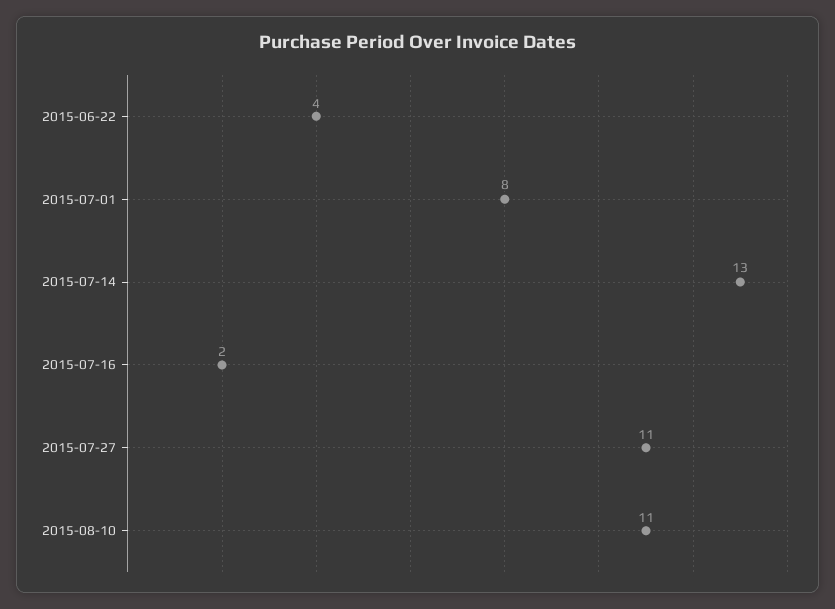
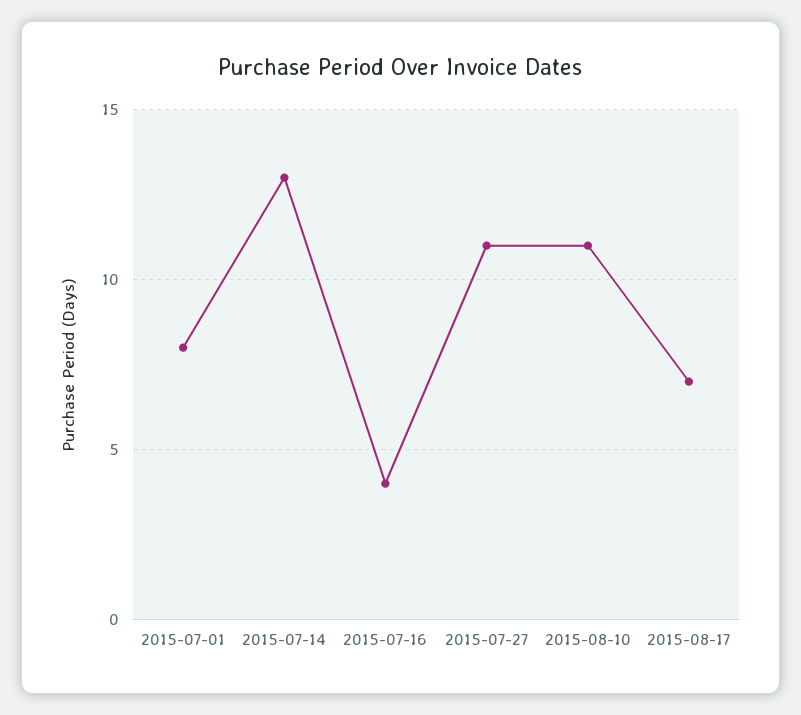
2015-06-22: 4 -> none
2015-07-16: 2 -> 4
2015-08-17: none -> 7

